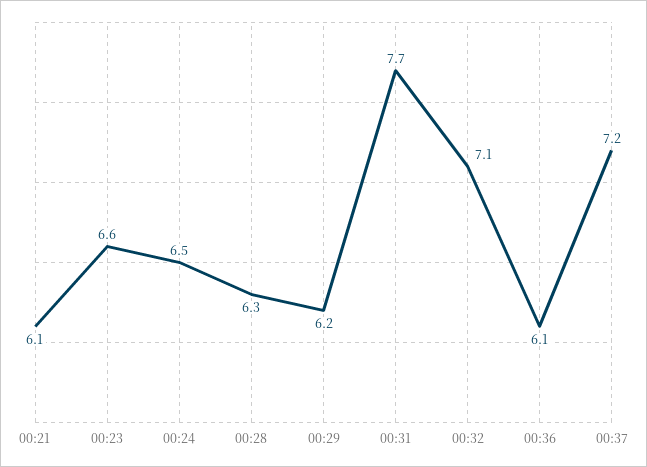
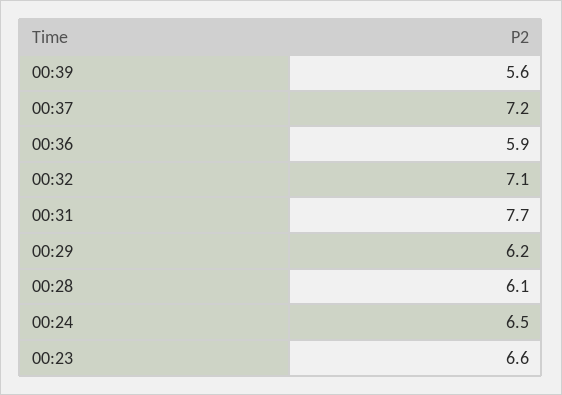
00:21: 6.1 -> none
00:28: 6.3 -> 6.1
00:36: 6.1 -> 5.9
00:39: none -> 5.6

